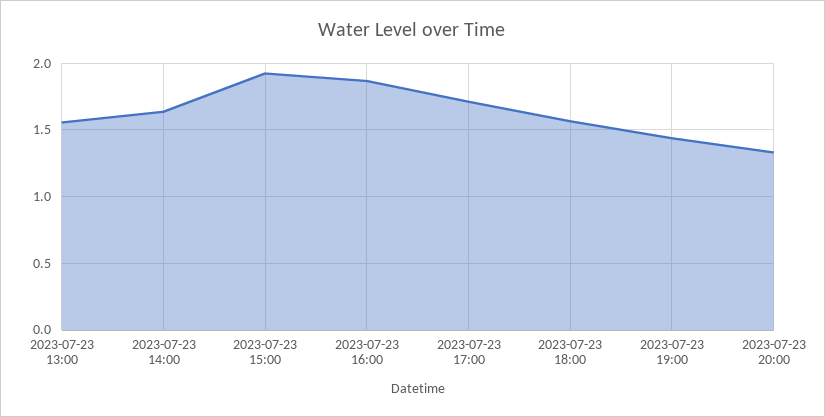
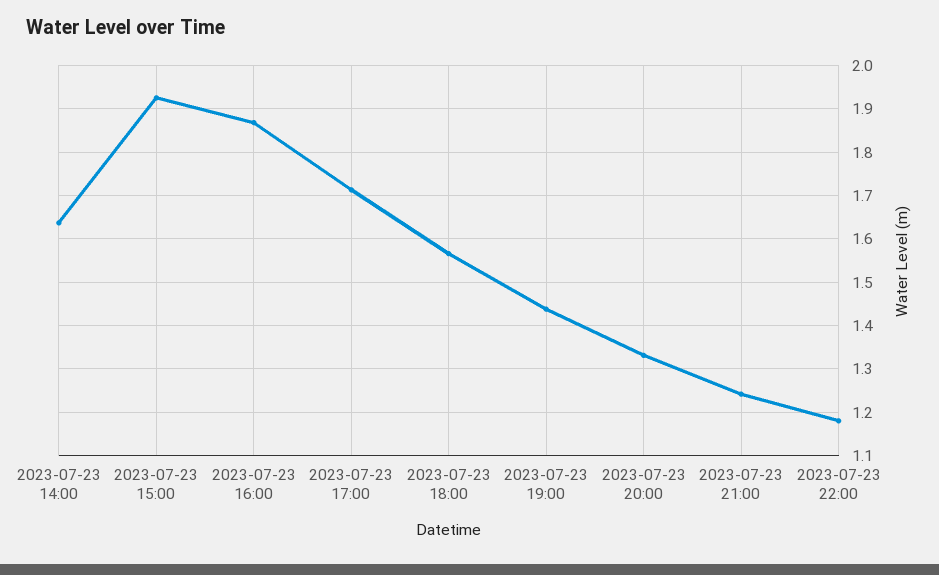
2023-07-23 13:00: 1.55 -> none
2023-07-23 21:00: none -> 1.24
2023-07-23 22:00: none -> 1.18

